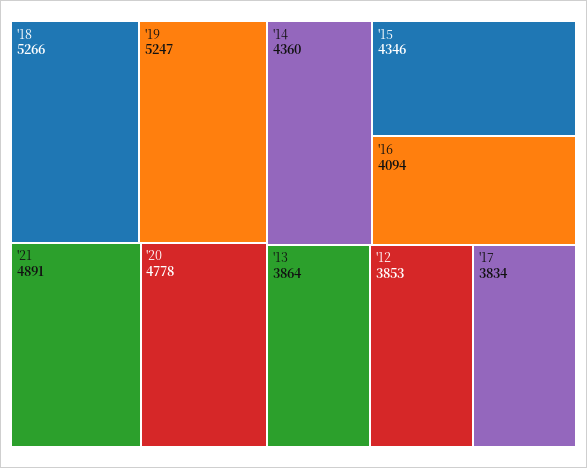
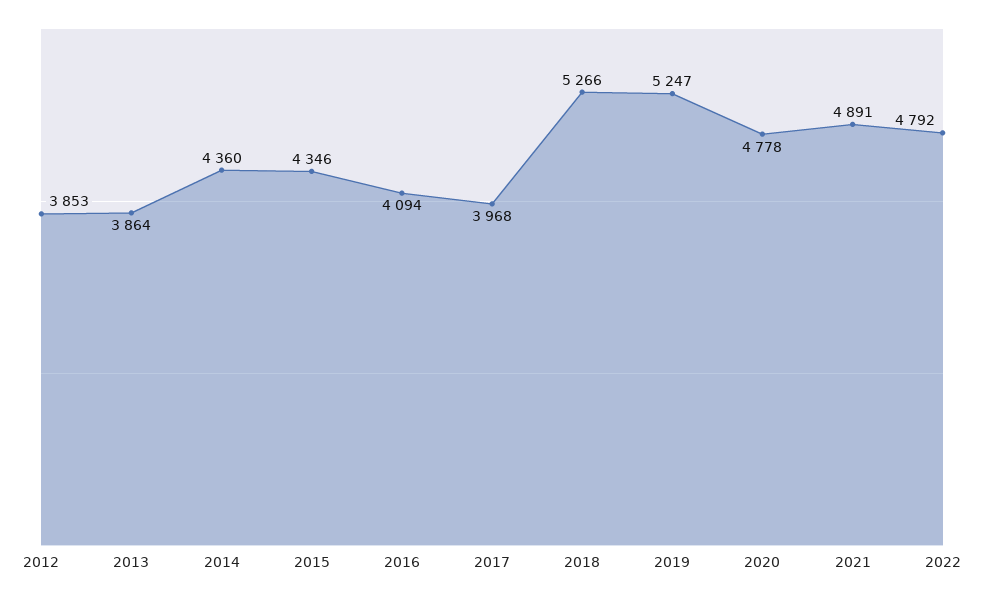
'17: 3834 -> 3968
2022: none -> 4792

